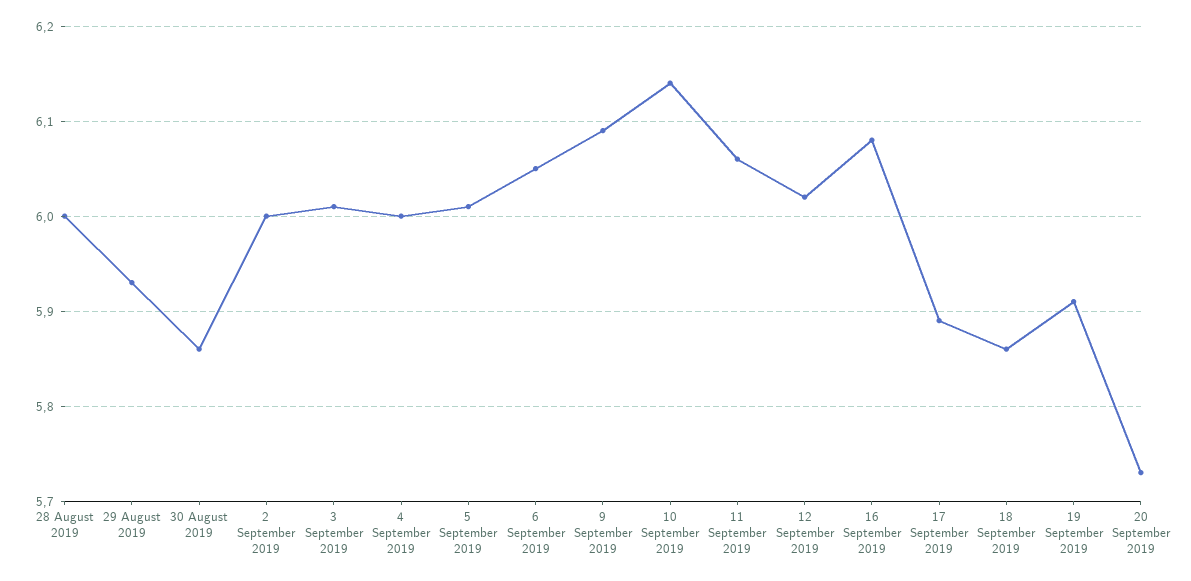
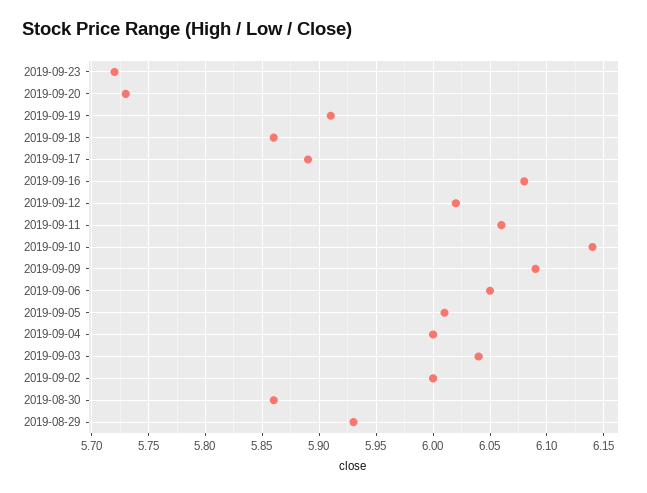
28 August 2019: 6 -> none
3 September 2019: 6.01 -> 6.04
2019-09-23: none -> 5.72

